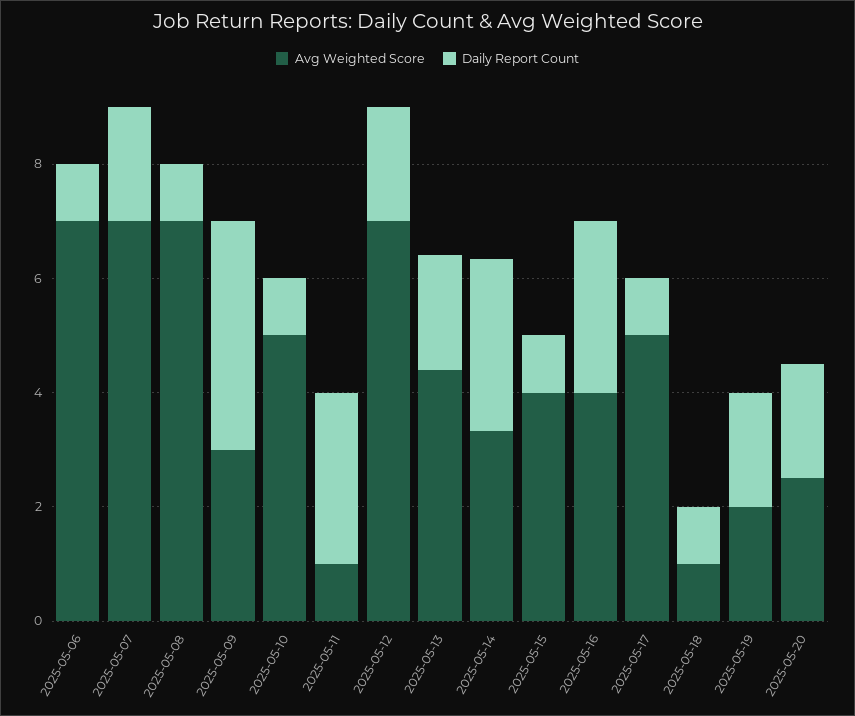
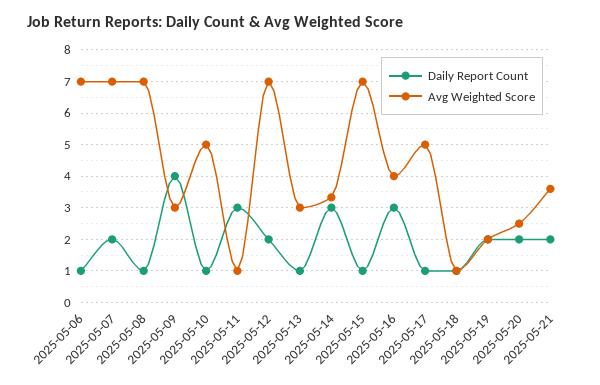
Avg Weighted Score, 2025-05-13: 4.5 -> 3
Daily Report Count, 2025-05-13: 2 -> 1
Avg Weighted Score, 2025-05-15: 4 -> 7
Daily Report Count, 2025-05-21: none -> 2
Avg Weighted Score, 2025-05-21: none -> 3.6

